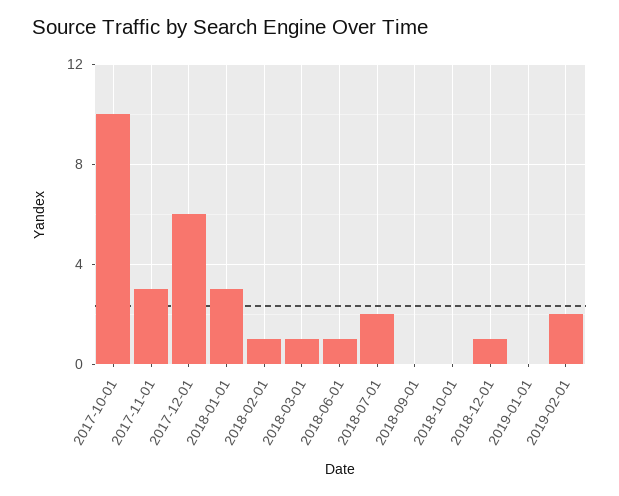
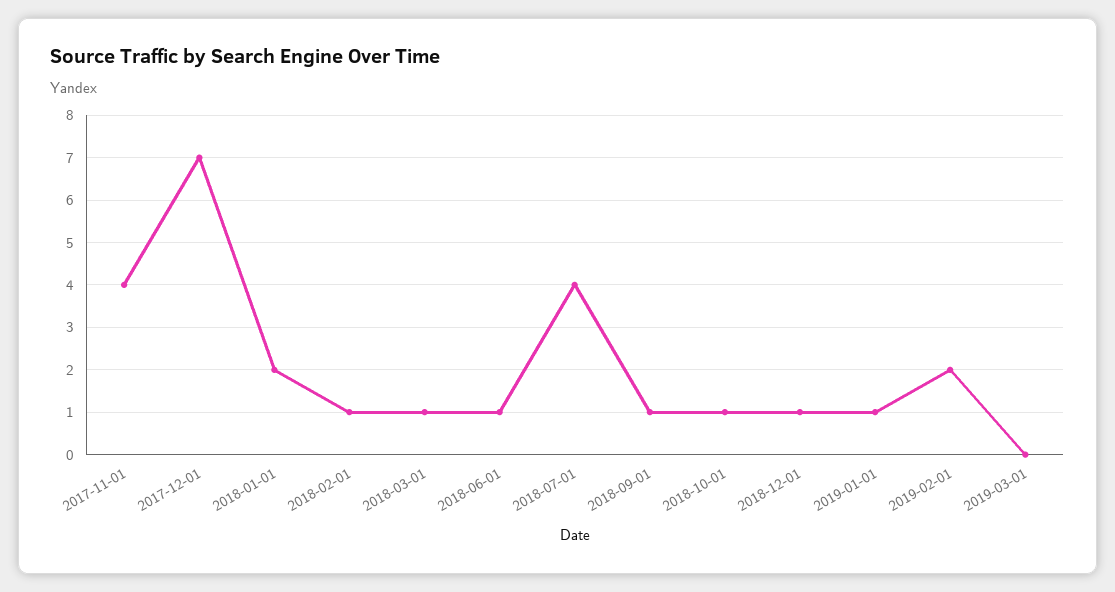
2017-10-01: 10 -> none
2017-11-01: 3 -> 4
2017-12-01: 6 -> 7
2018-01-01: 3 -> 2
2018-07-01: 2 -> 4
2018-09-01: 0 -> 1
2018-10-01: 0 -> 1
2019-01-01: 0 -> 1
2019-03-01: none -> 0

